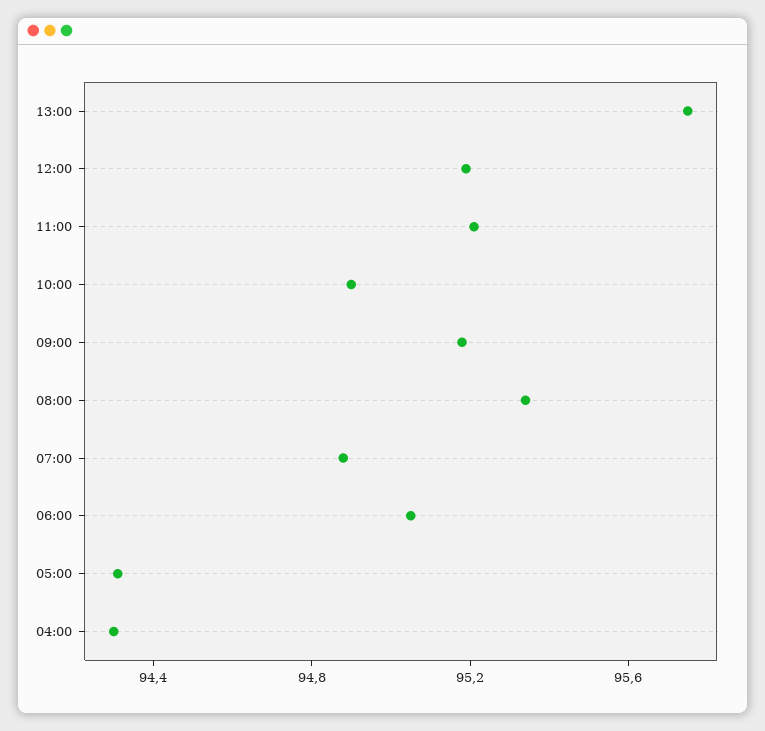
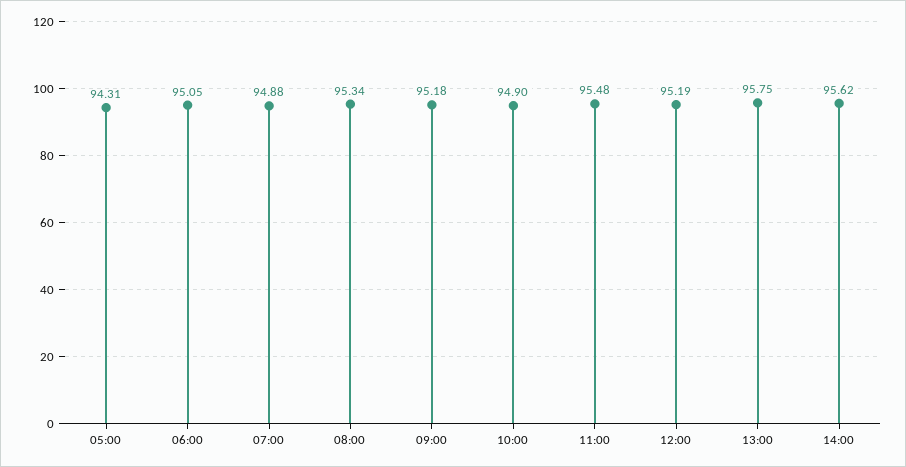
11:00: 95.2 -> 95.48
04:00: 94.3 -> none
14:00: none -> 95.62

